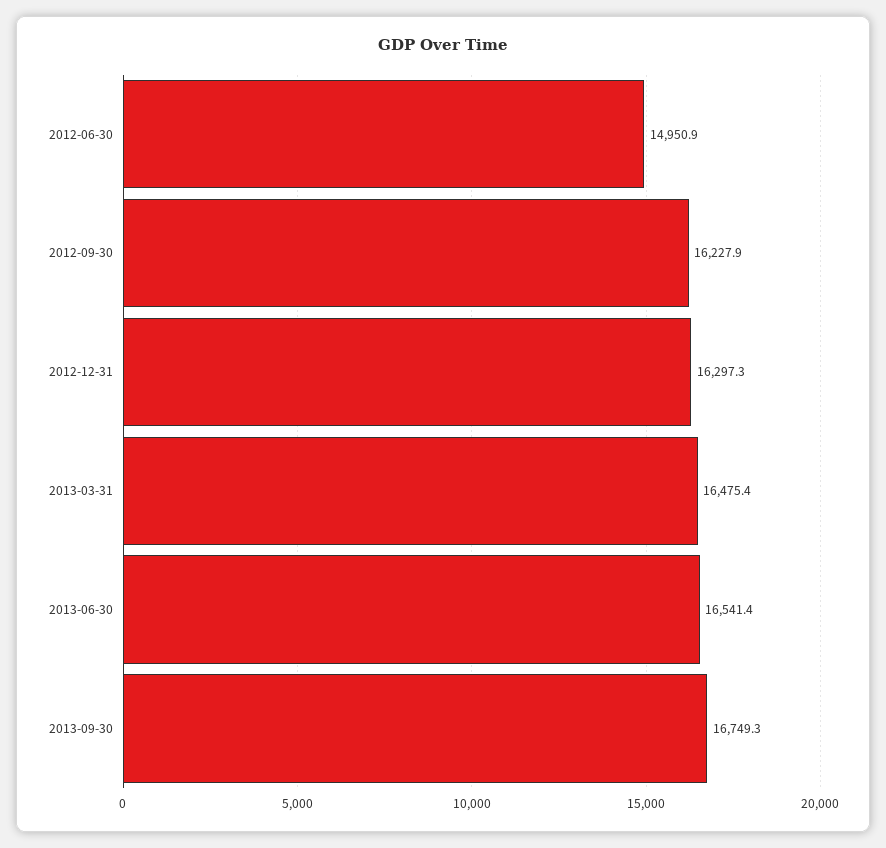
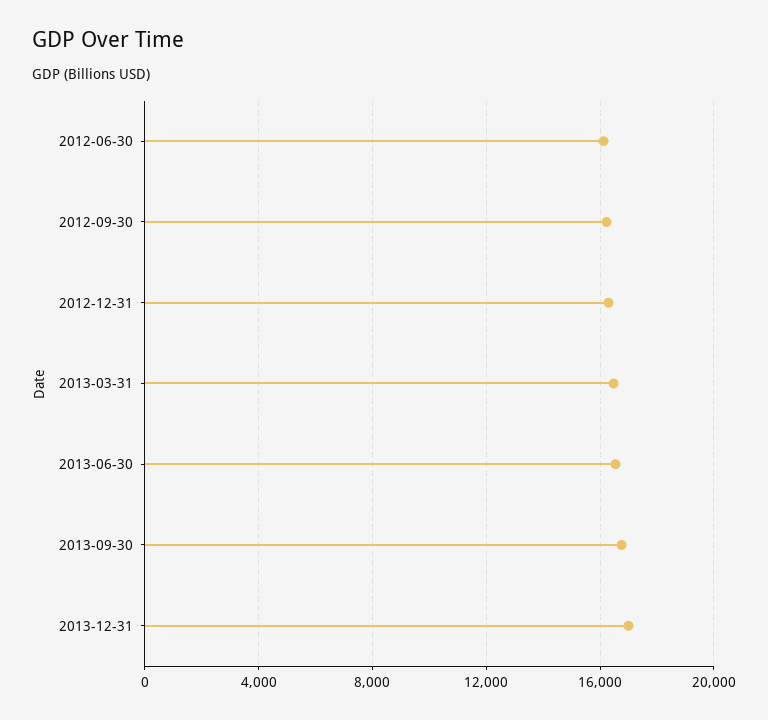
2012-06-30: 14950.9 -> 16000
2013-12-31: none -> 17000

